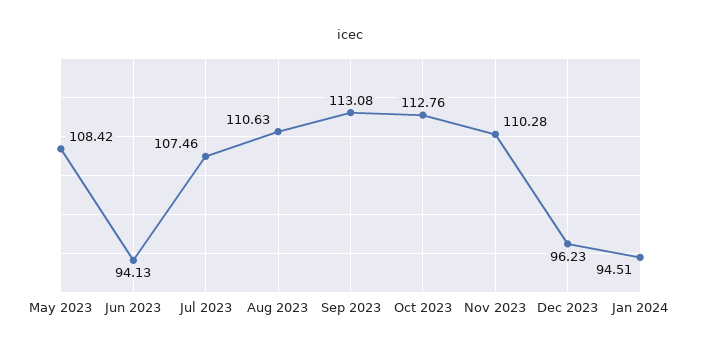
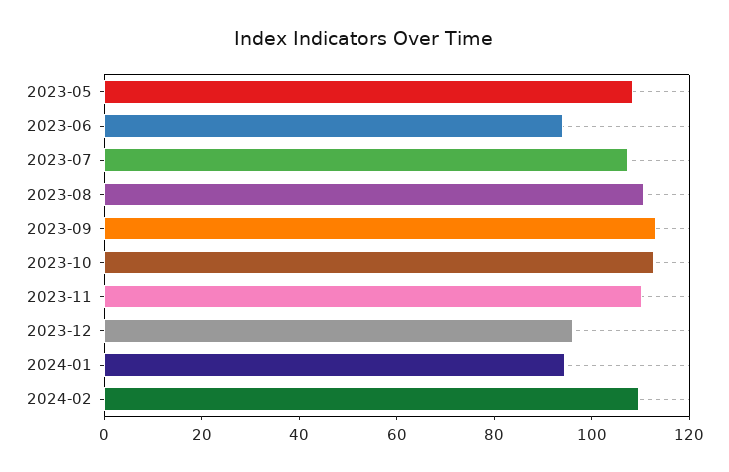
2024-02: none -> 110

